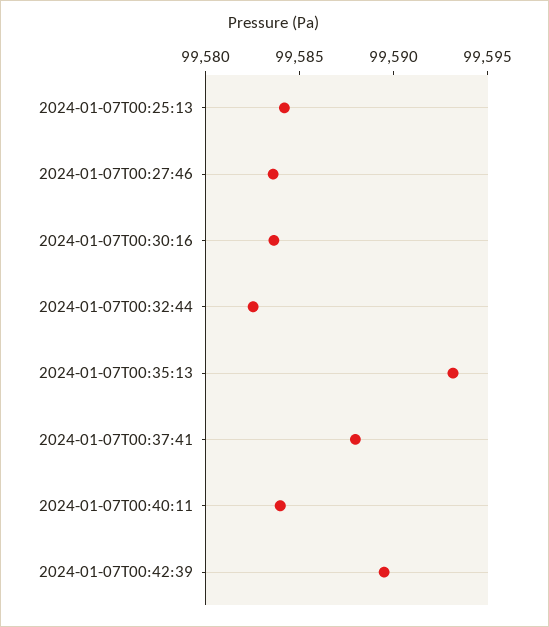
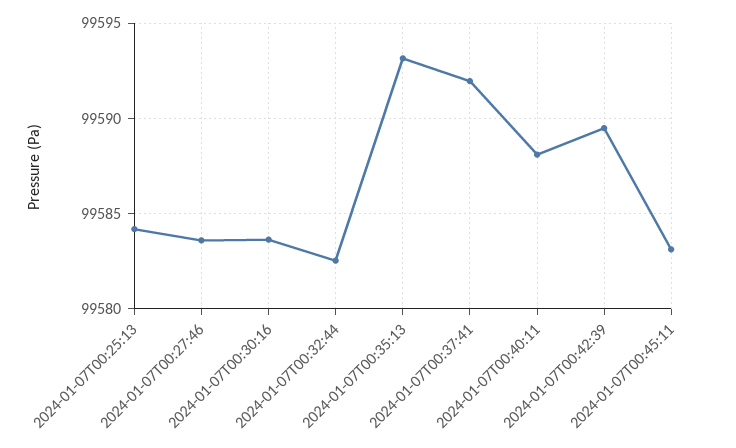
2024-01-07T00:37:41: 99588 -> 99592
2024-01-07T00:40:11: 99584 -> 99588
2024-01-07T00:45:11: none -> 99583

